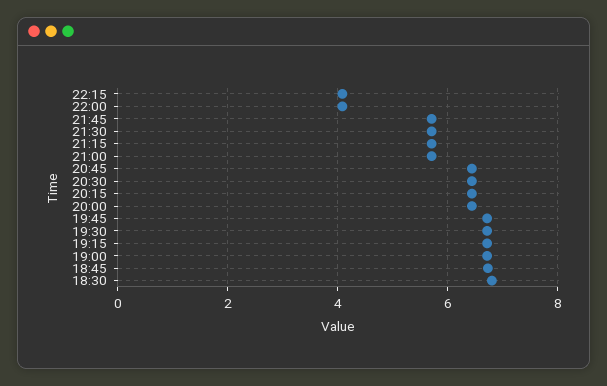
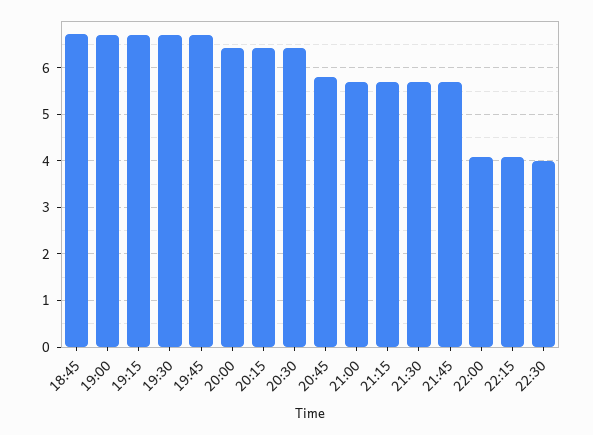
20:45: 6.4 -> 5.8
18:30: 6.8 -> none
22:30: none -> 4

